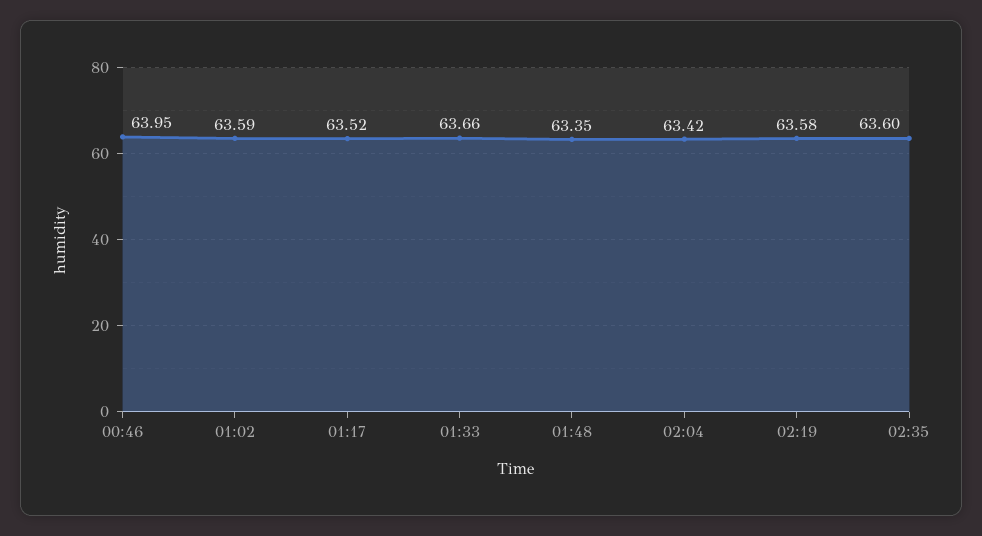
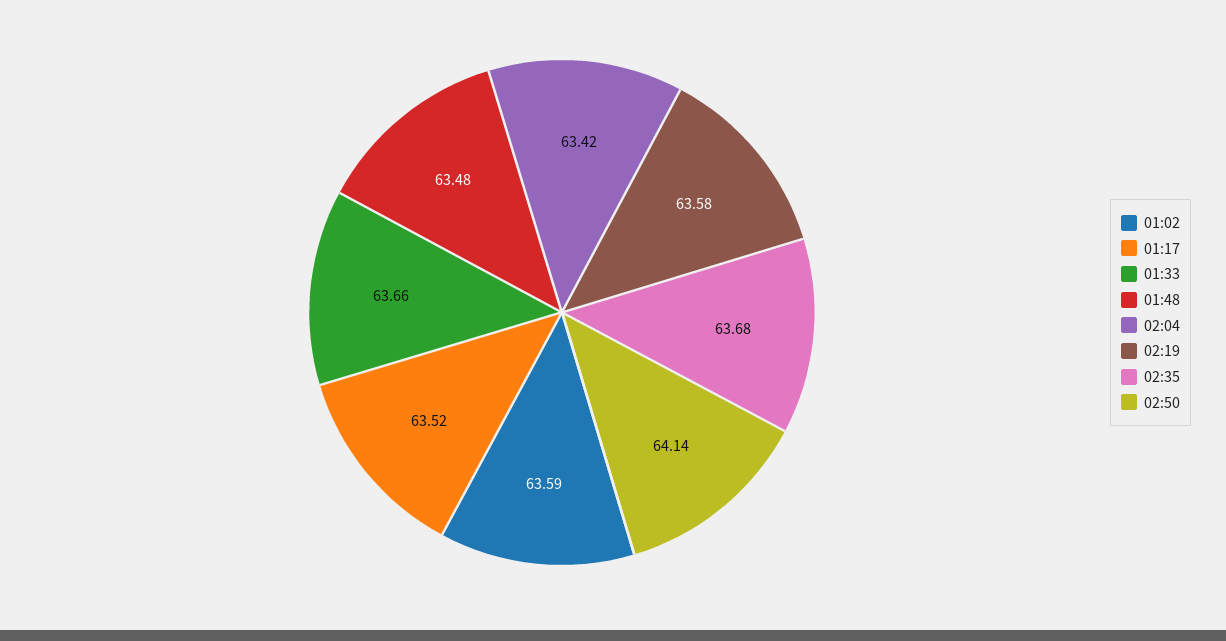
00:46: 63.95 -> none
01:48: 63.35 -> 63.48
02:35: 63.6 -> 63.68
02:50: none -> 64.14

